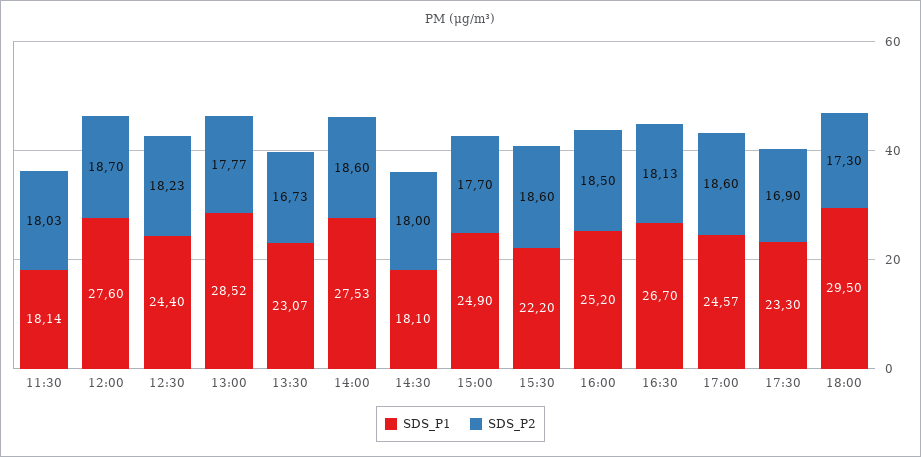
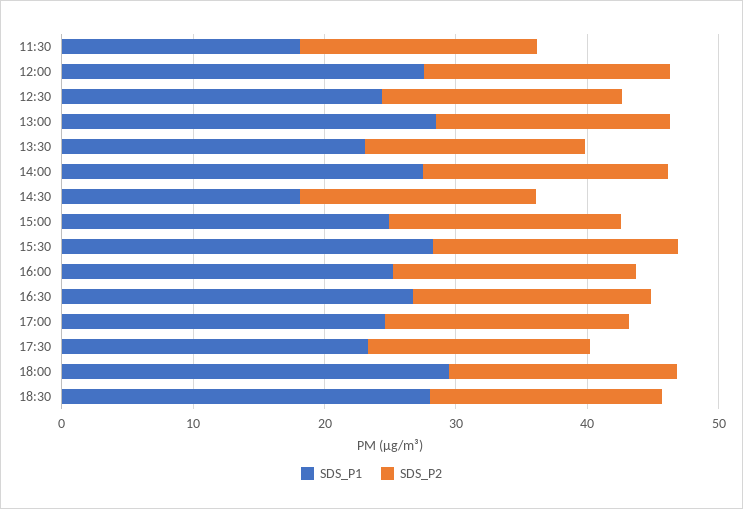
SDS_P1, 15:30: 22.2 -> 28
SDS_P1, 18:30: none -> 28
SDS_P2, 18:30: none -> 18

